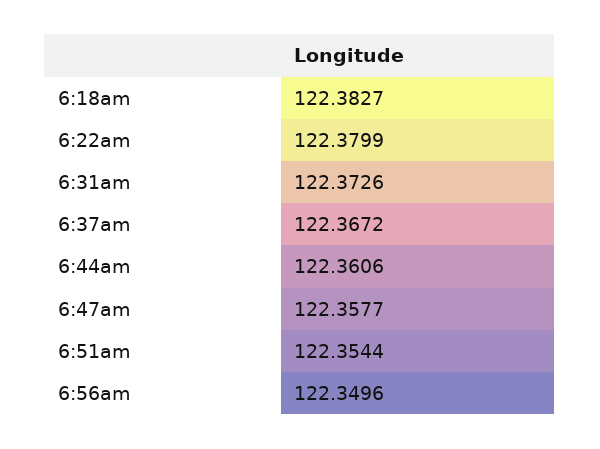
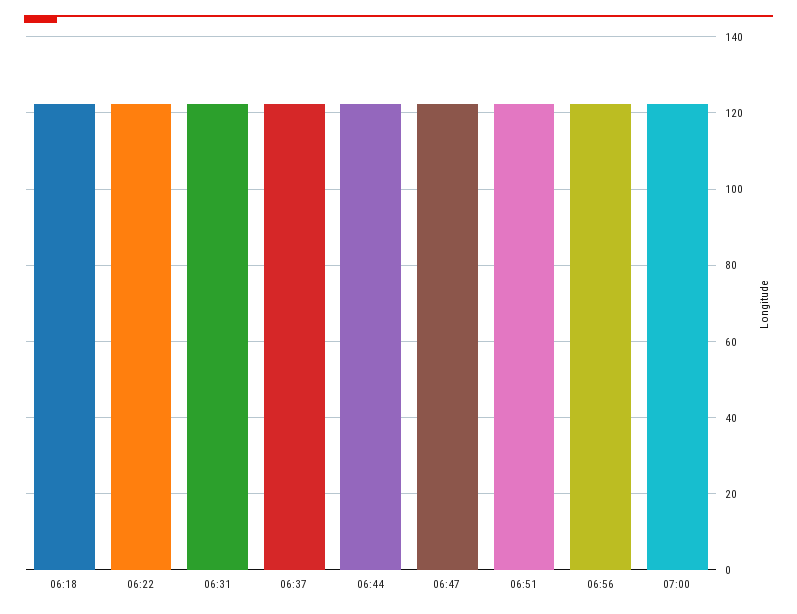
07:00: none -> 122

